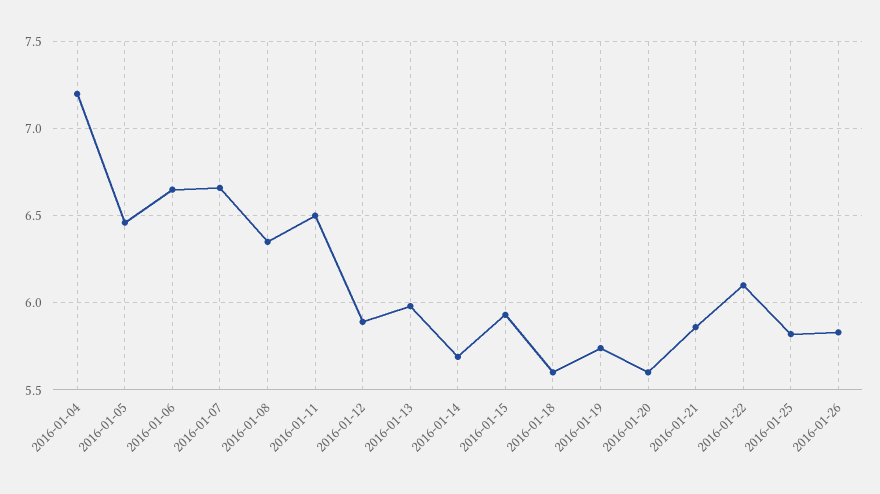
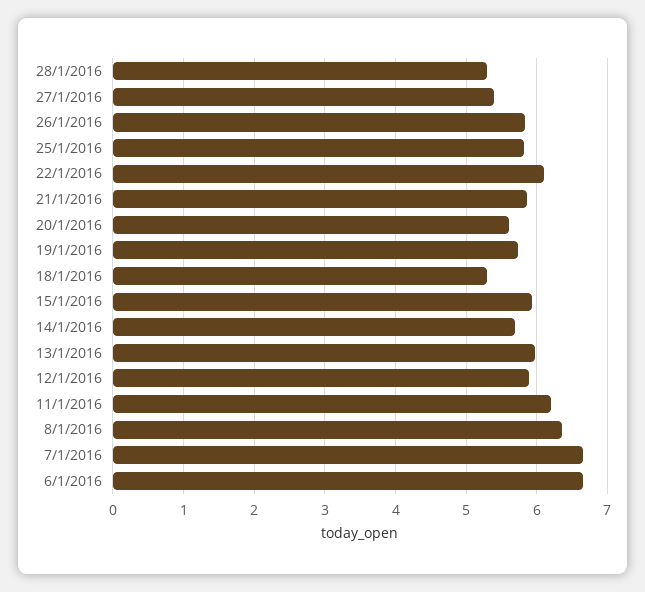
2016-01-04: 7.2 -> none
2016-01-05: 6.45 -> none
2016-01-11: 6.5 -> 6.2
2016-01-18: 5.6 -> 5.3
28/1/2016: none -> 5.3
27/1/2016: none -> 5.4

